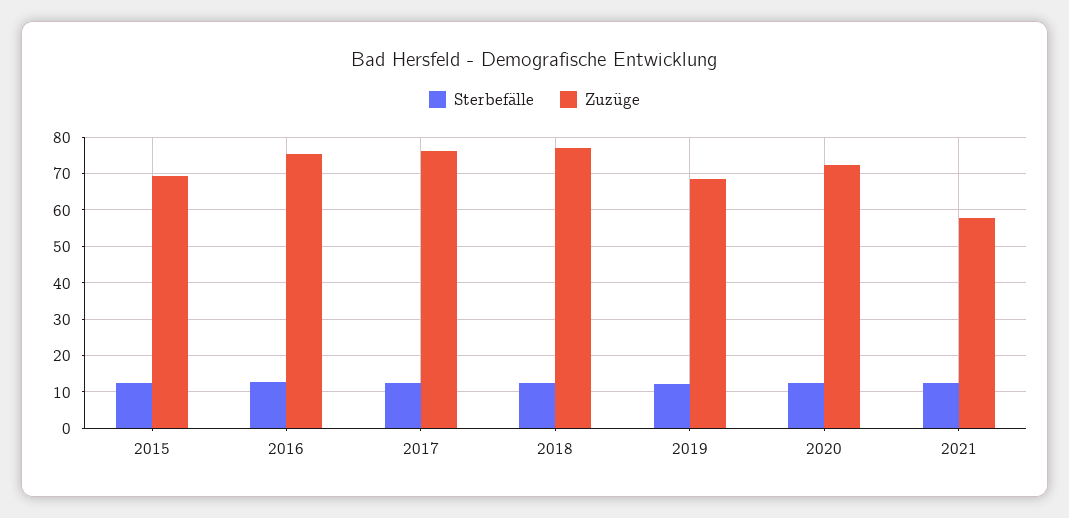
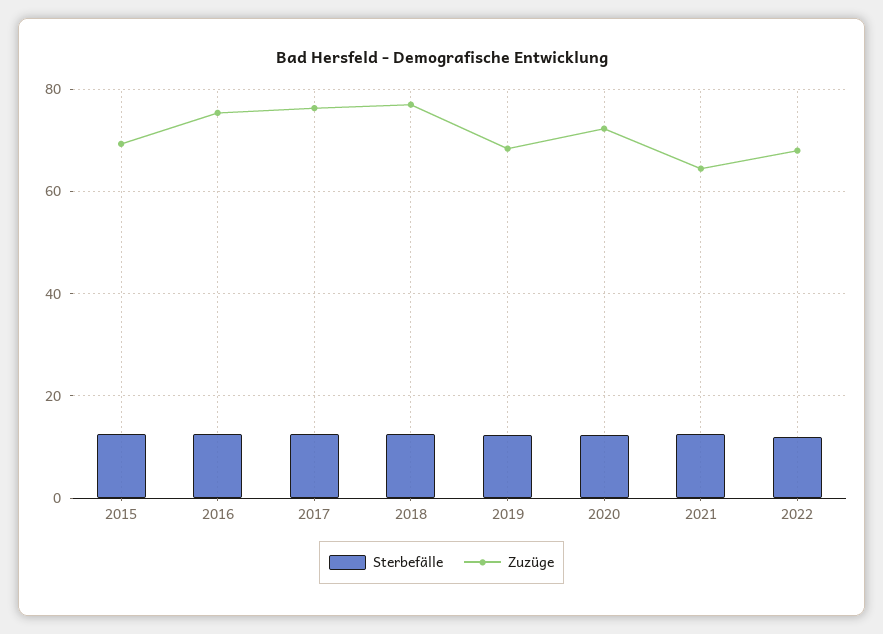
Zuzüge, 2021: 58 -> 64
Sterbefälle, 2022: none -> 12
Zuzüge, 2022: none -> 68

